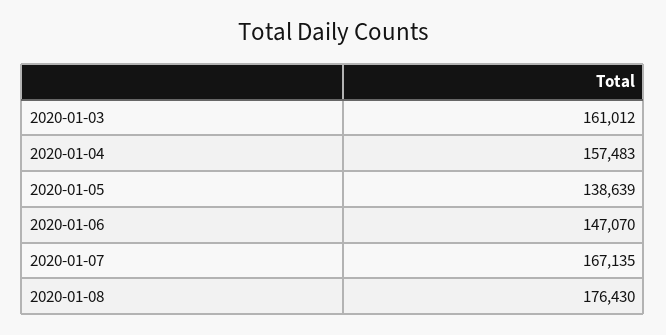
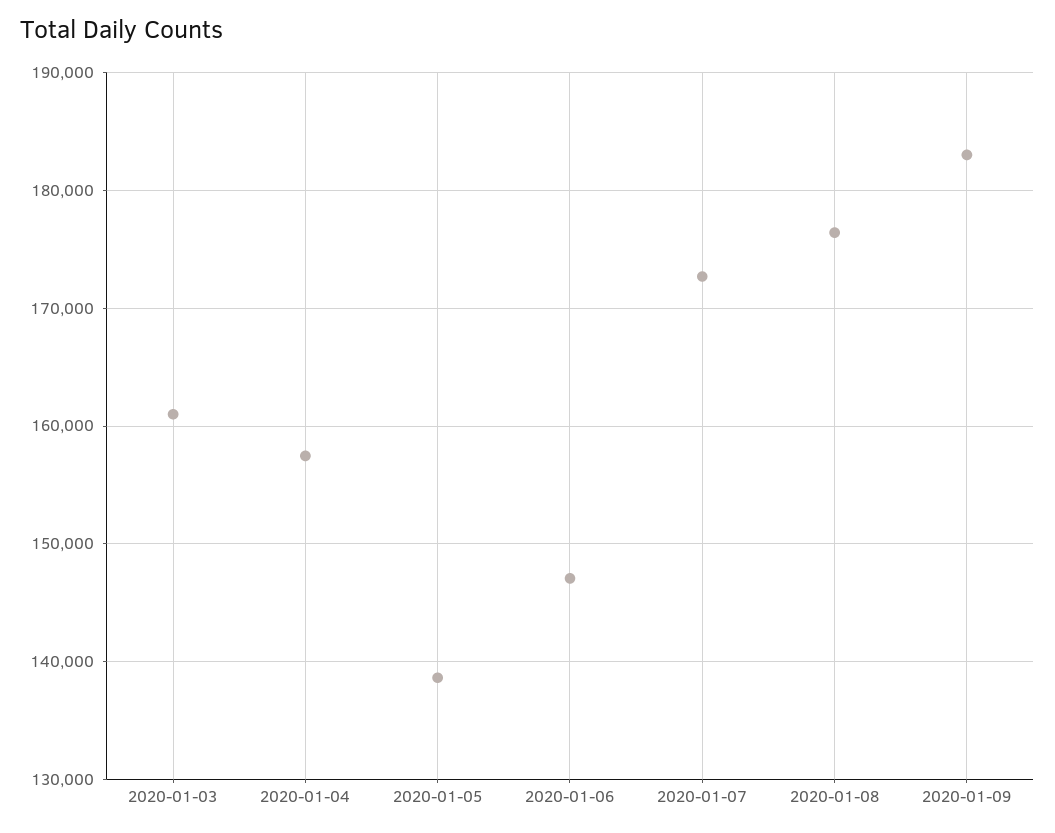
2020-01-07: 167135 -> 173000
2020-01-09: none -> 183000

